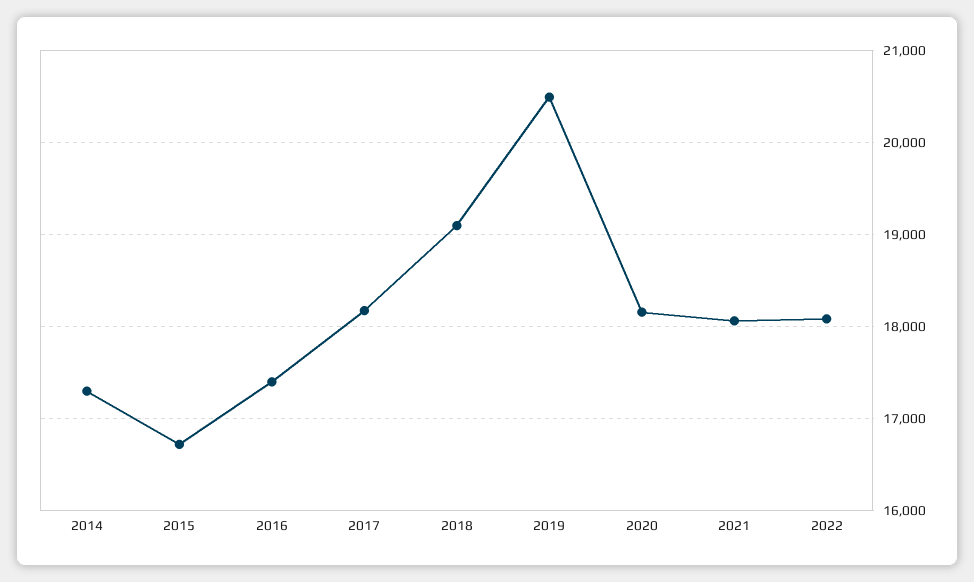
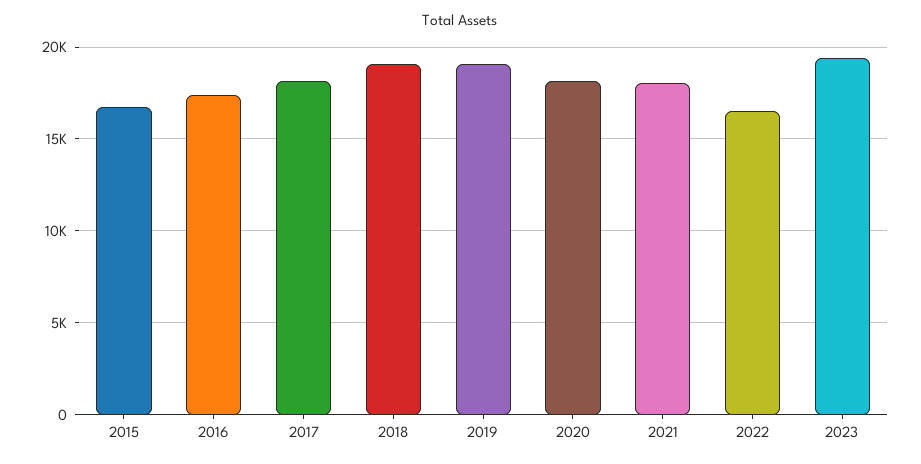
2014: 17300 -> none
2019: 20500 -> 19000
2022: 18100 -> 16500
2023: none -> 19500

